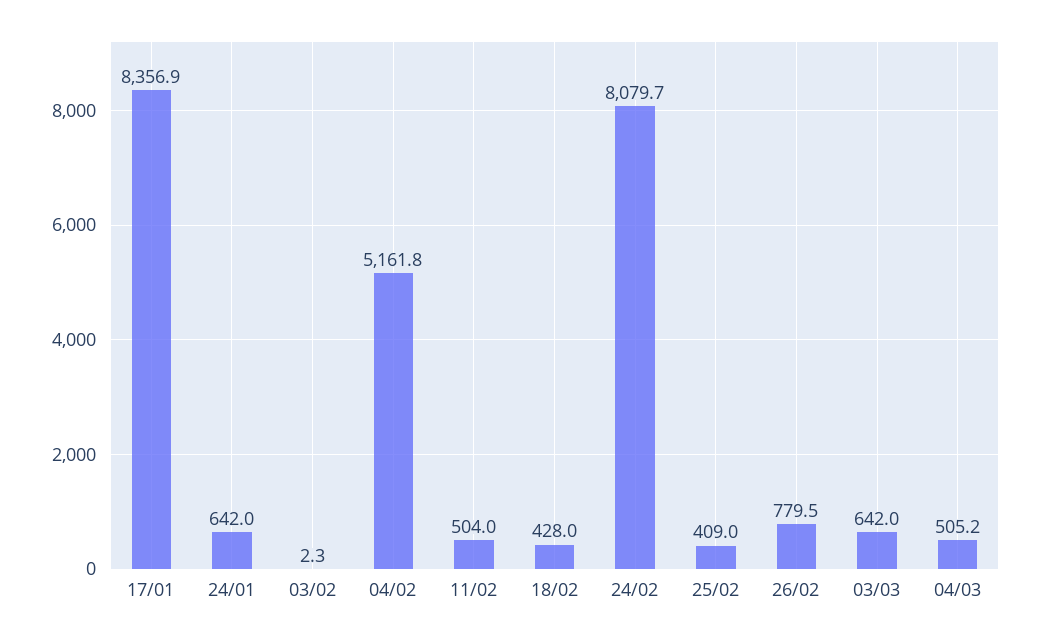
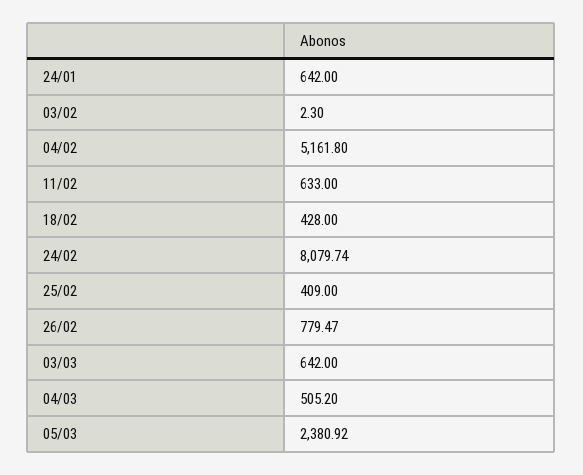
17/01: 8356.9 -> none
11/02: 504 -> 633
05/03: none -> 2380.92

